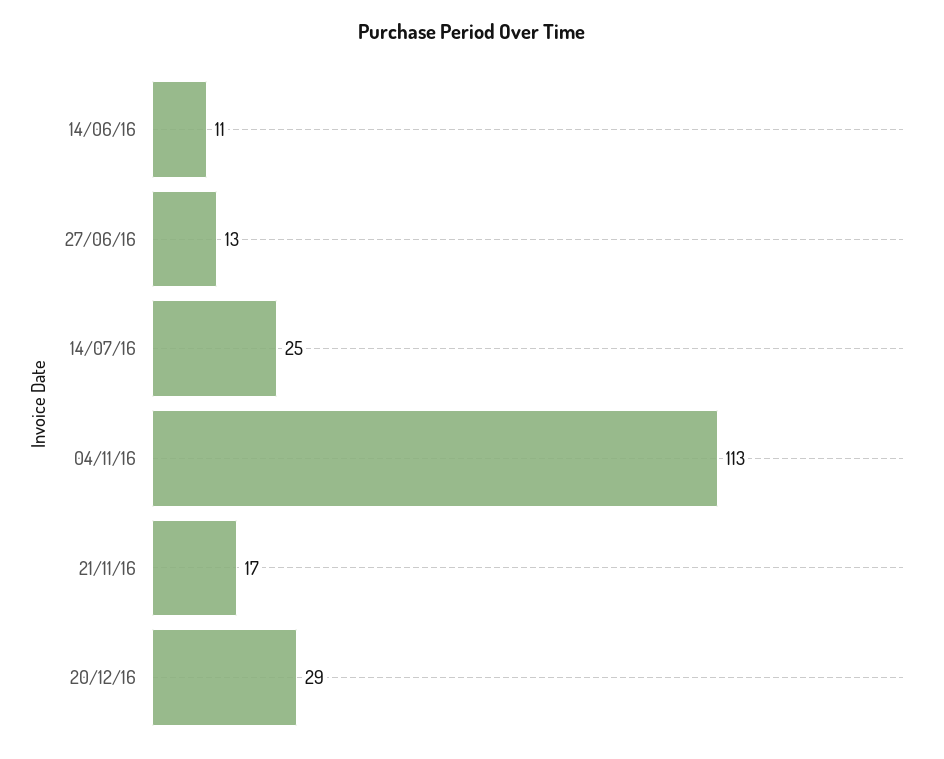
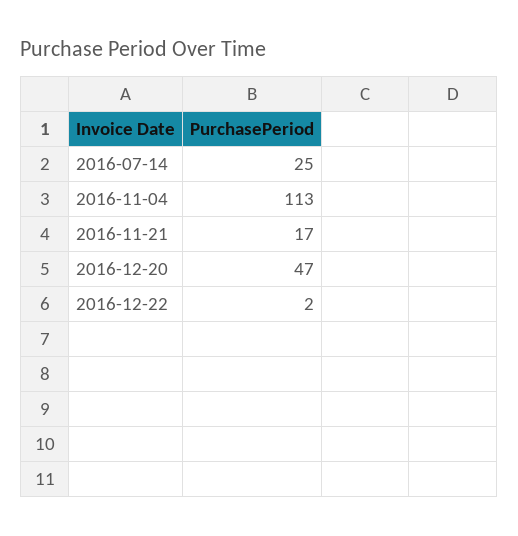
14/06/16: 11 -> none
27/06/16: 13 -> none
20/12/16: 29 -> 47
2016-12-22: none -> 2

